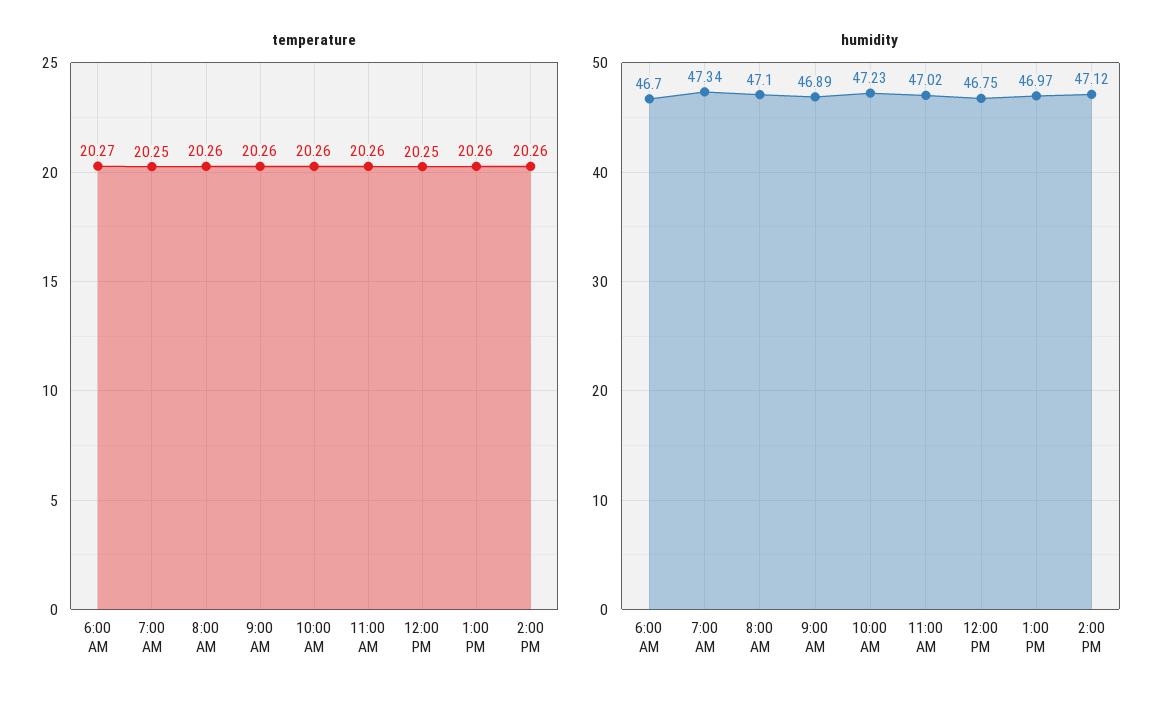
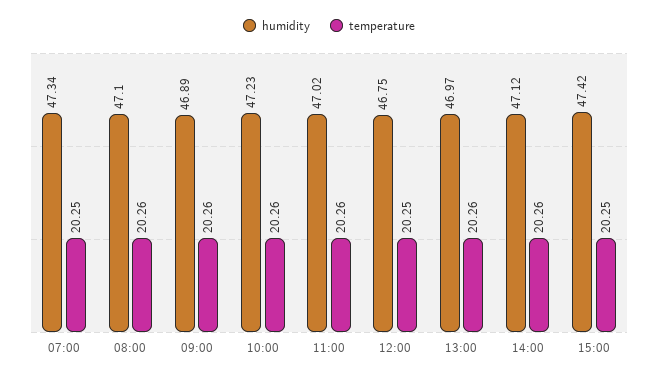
temperature, 6:00 AM: 20.27 -> none
humidity, 6:00 AM: 46.7 -> none
humidity, 15:00: none -> 47.42
temperature, 15:00: none -> 20.25

